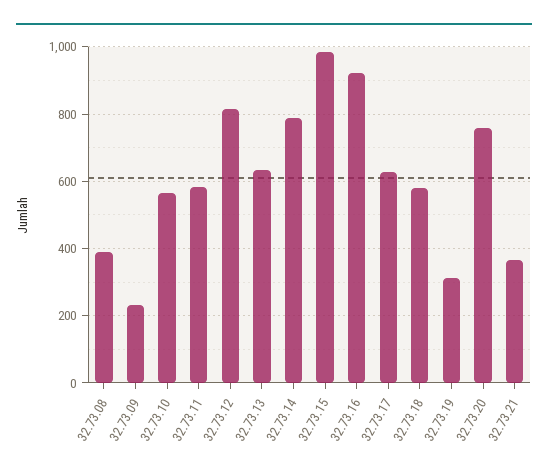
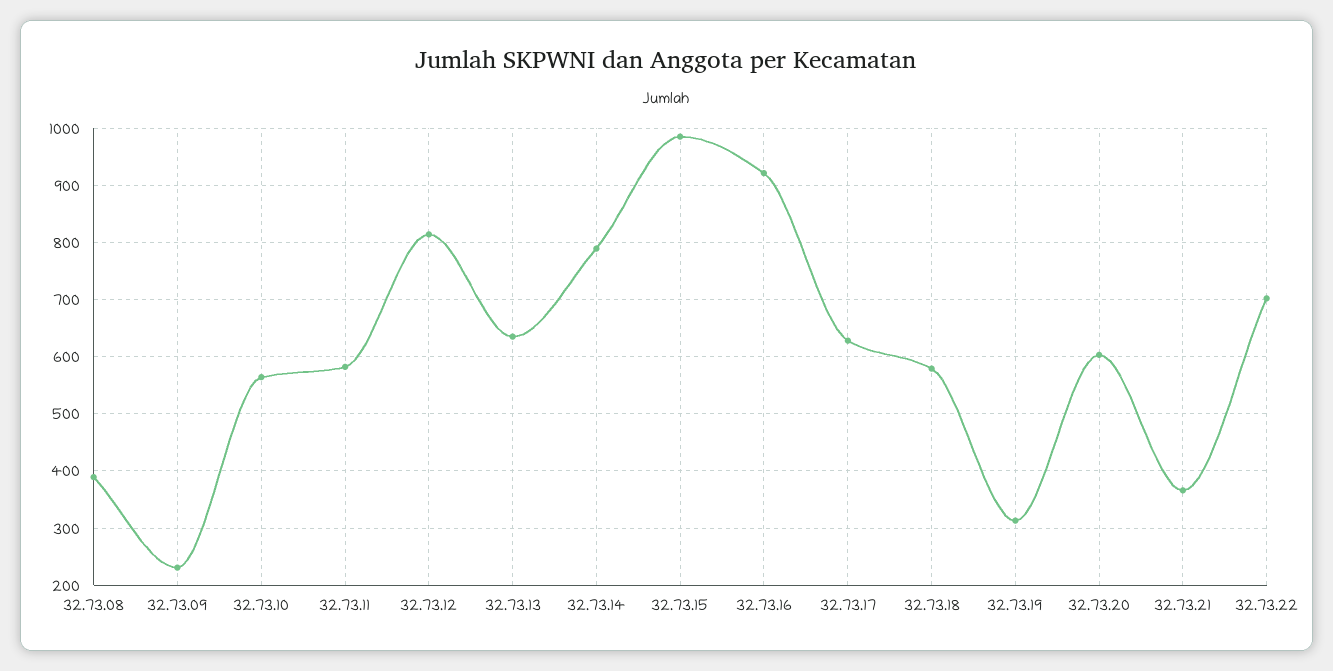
32.73.20: 760 -> 600
32.73.22: none -> 700

